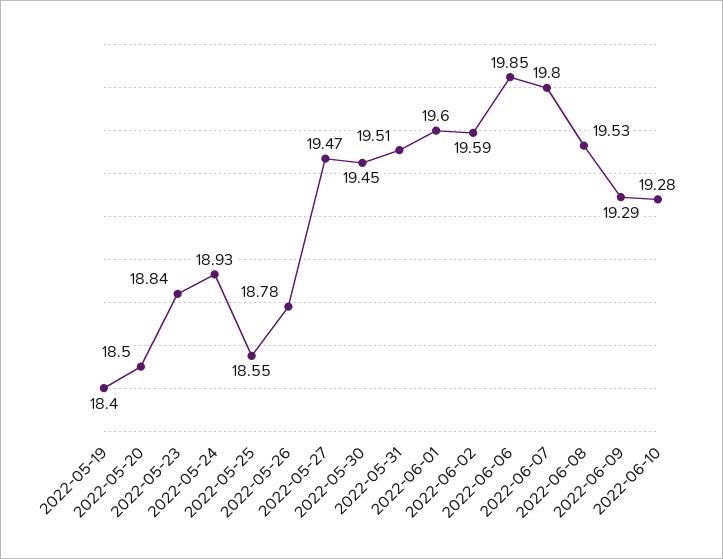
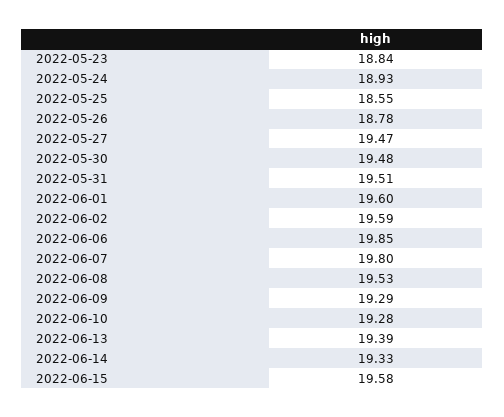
2022-05-19: 18.4 -> none
2022-05-20: 18.5 -> none
2022-05-30: 19.45 -> 19.48
2022-06-13: none -> 19.39
2022-06-14: none -> 19.33
2022-06-15: none -> 19.58

